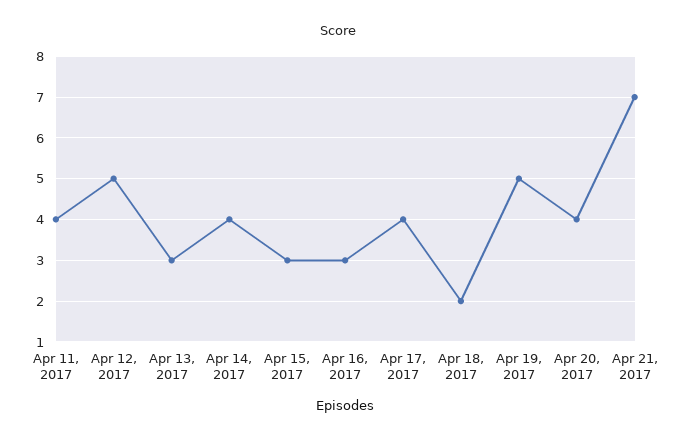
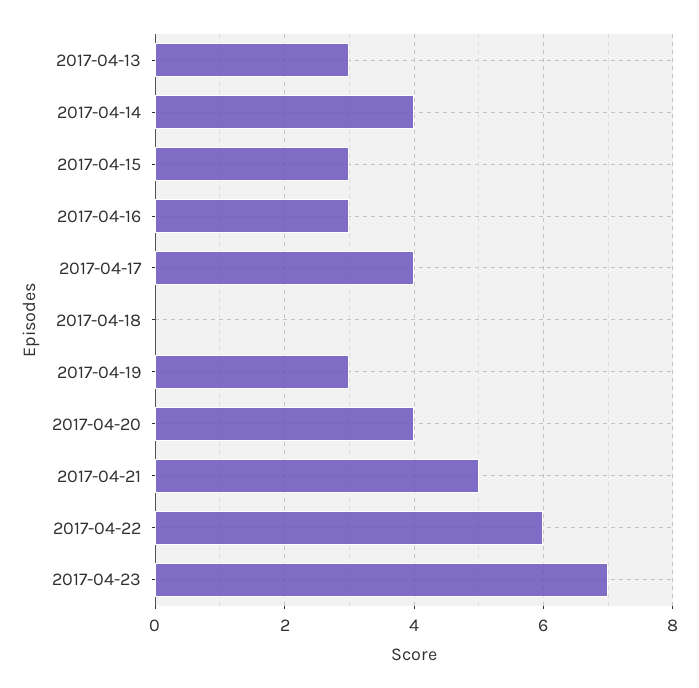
Apr 11, 2017: 4 -> none
Apr 12, 2017: 5 -> none
Apr 18, 2017: 2 -> 0
Apr 19, 2017: 5 -> 3
Apr 21, 2017: 7 -> 5
2017-04-22: none -> 6
2017-04-23: none -> 7

